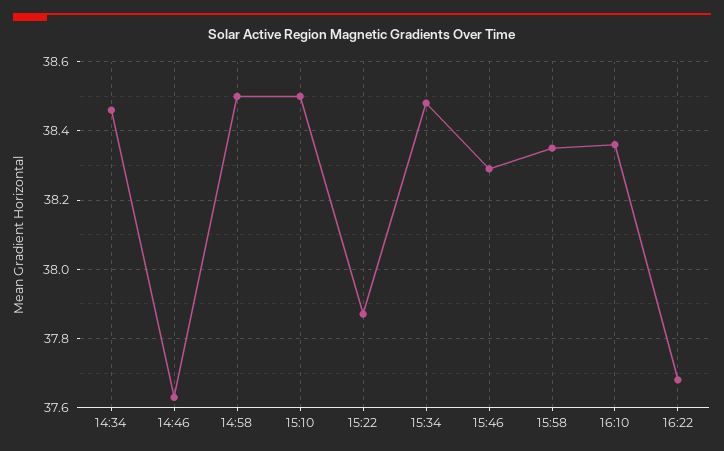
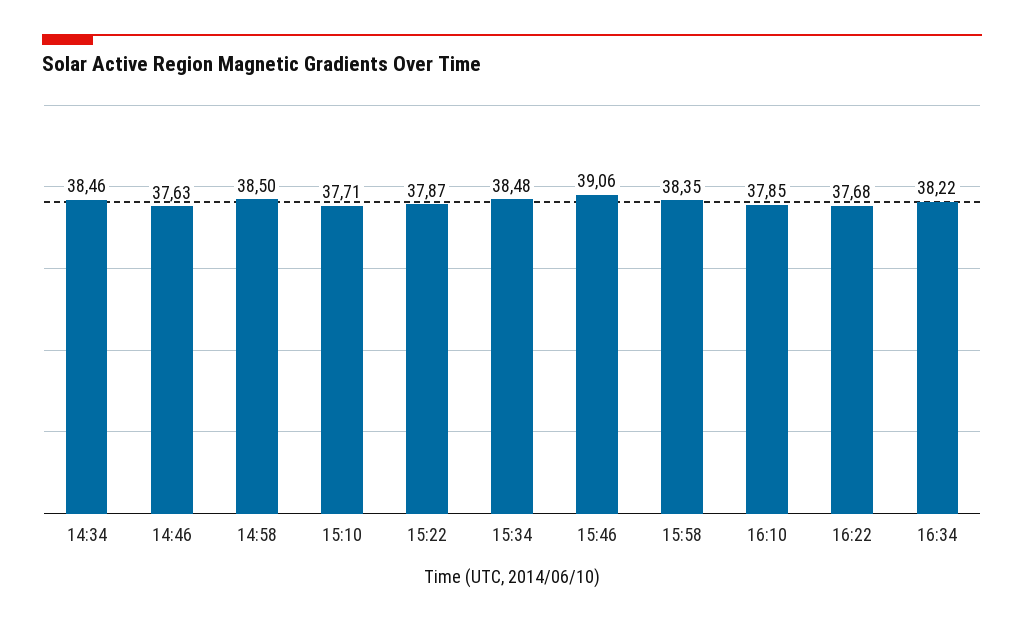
15:10: 38.5 -> 37.71
15:46: 38.3 -> 39.06
16:10: 38.35 -> 37.85
16:34: none -> 38.22

